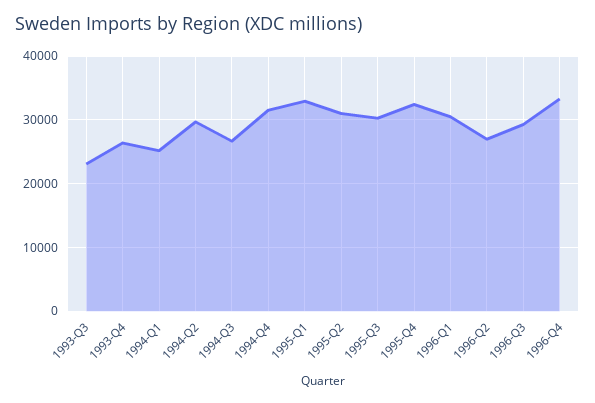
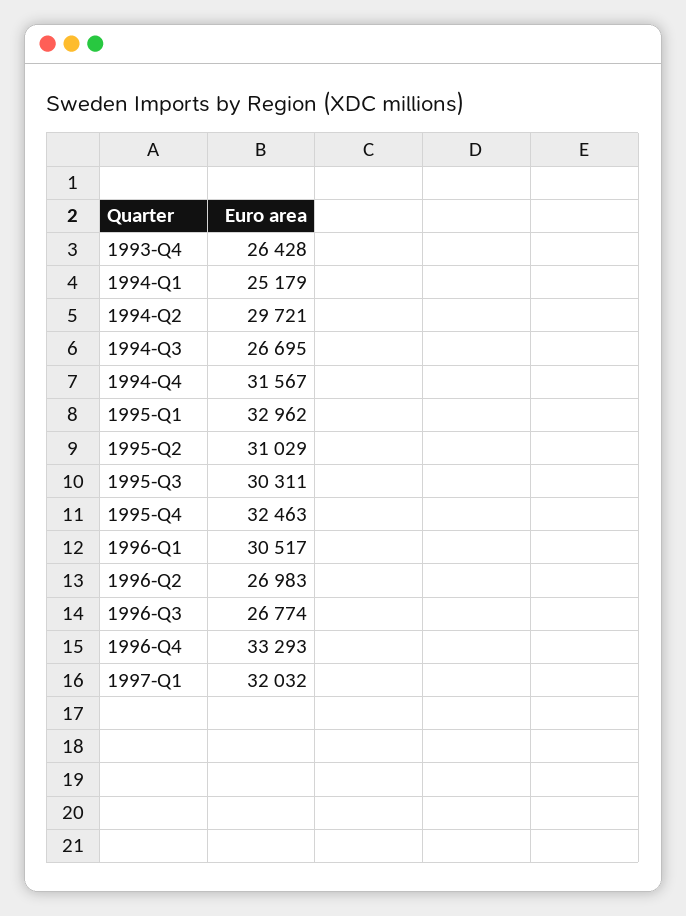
1993-Q3: 23000 -> none
1996-Q3: 29000 -> 26774
1997-Q1: none -> 32032

